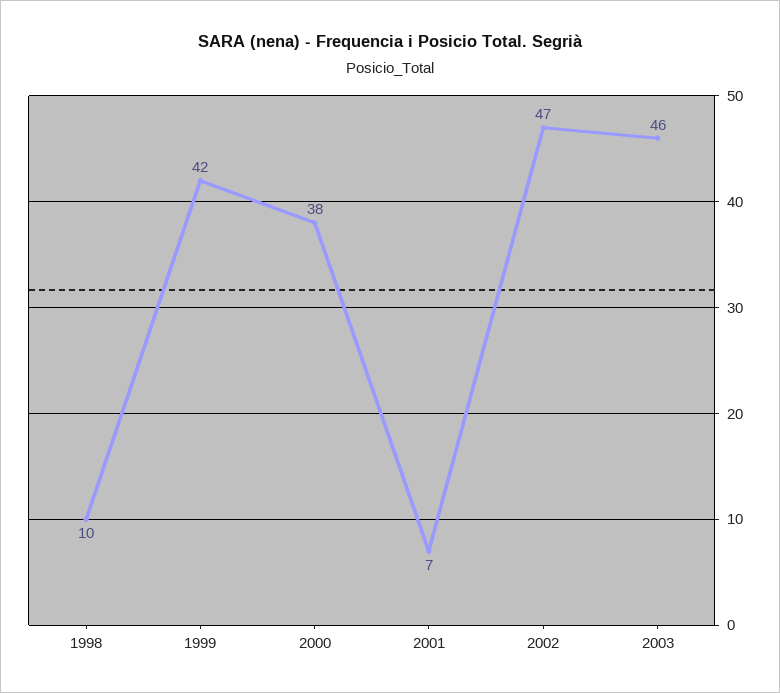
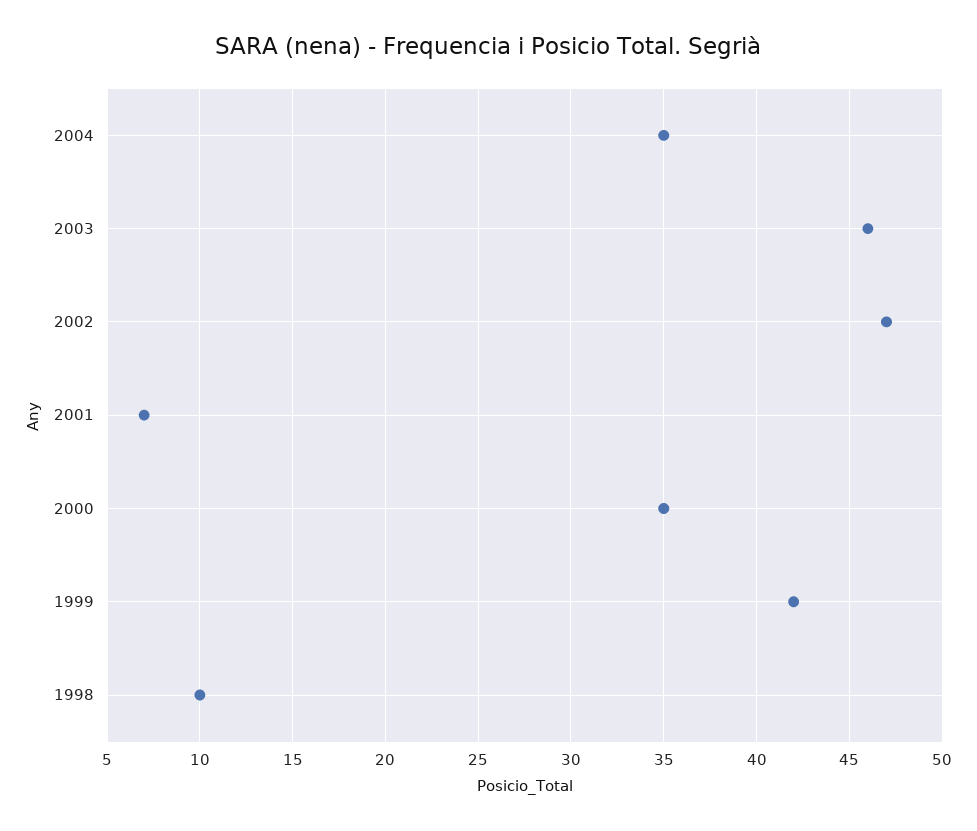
2000: 38 -> 35
2004: none -> 35

